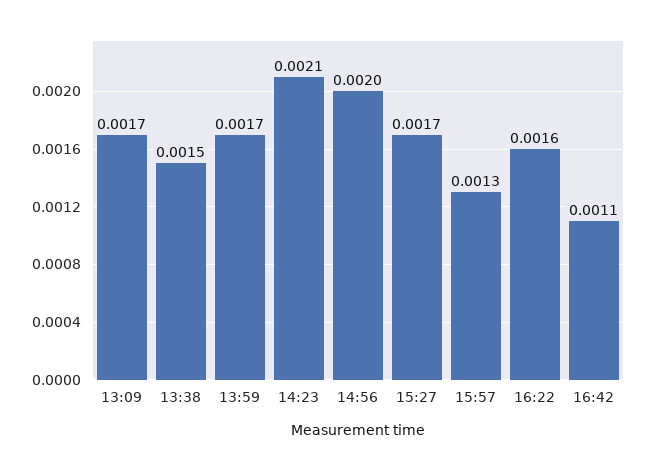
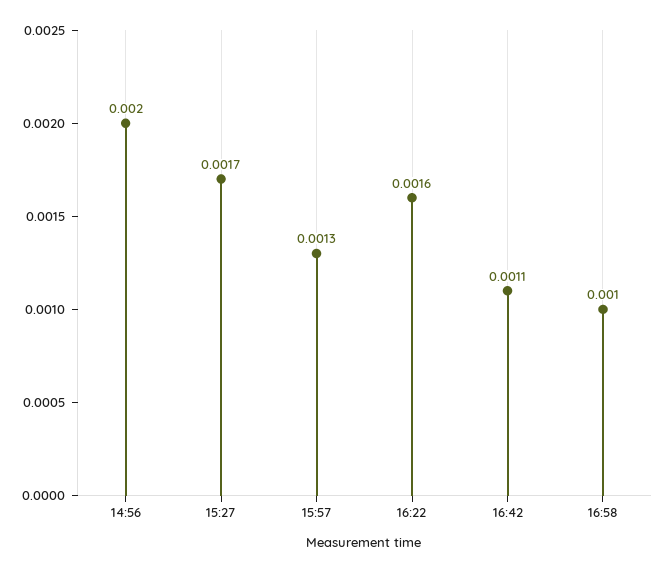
13:09: 0.0017 -> none
13:38: 0.0015 -> none
13:59: 0.0017 -> none
14:23: 0.0021 -> none
16:58: none -> 0.001

